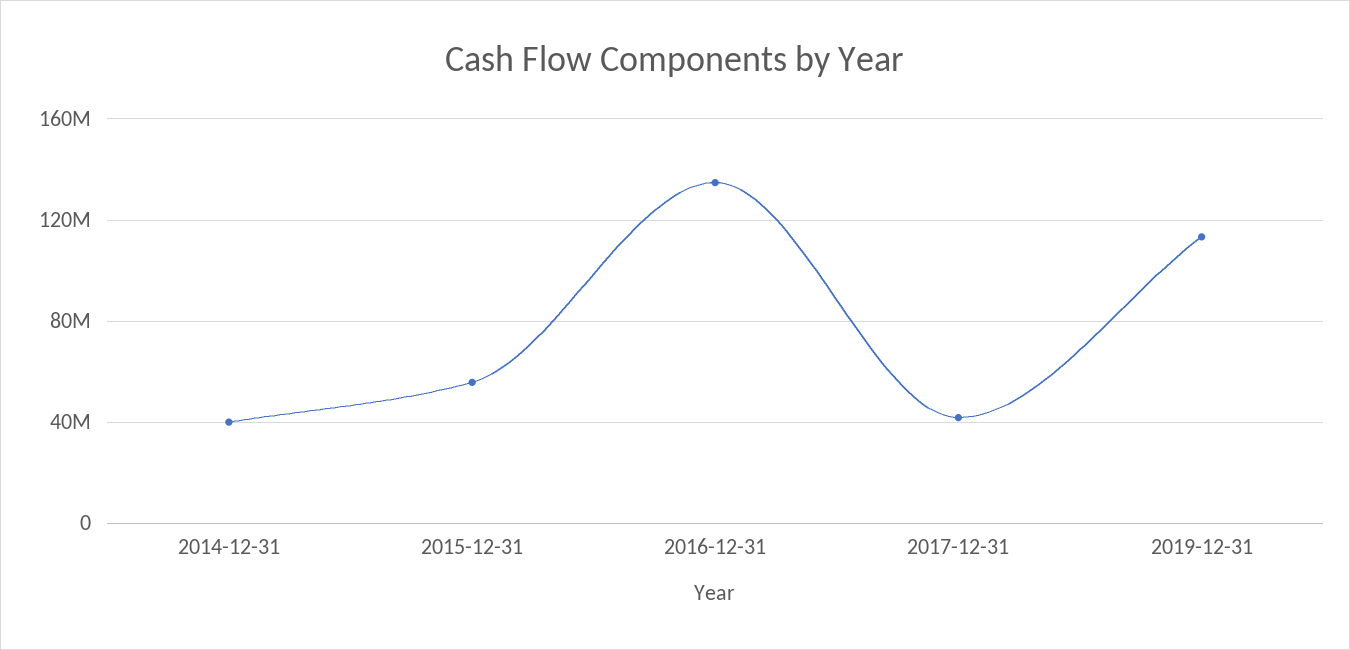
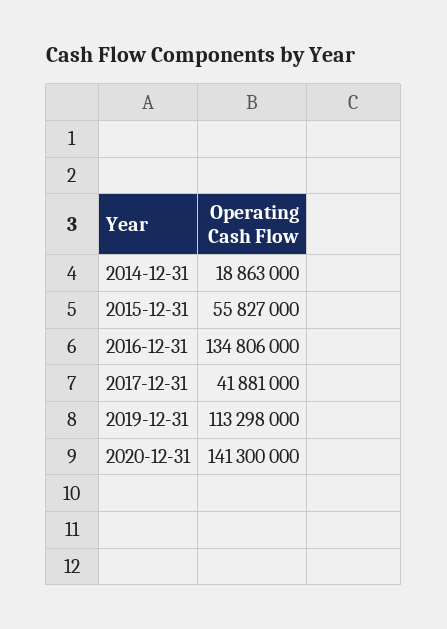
2014-12-31: 40000000 -> 18863000
2020-12-31: none -> 141300000

